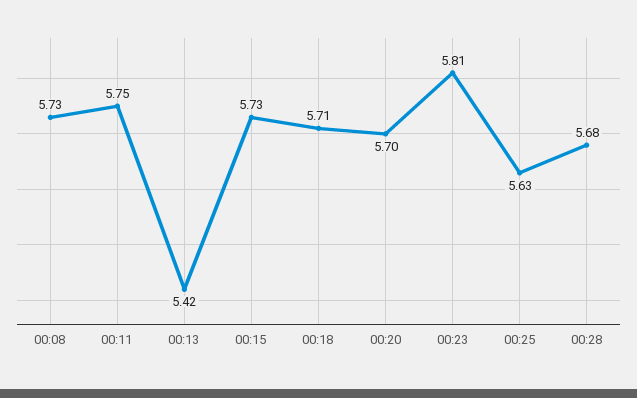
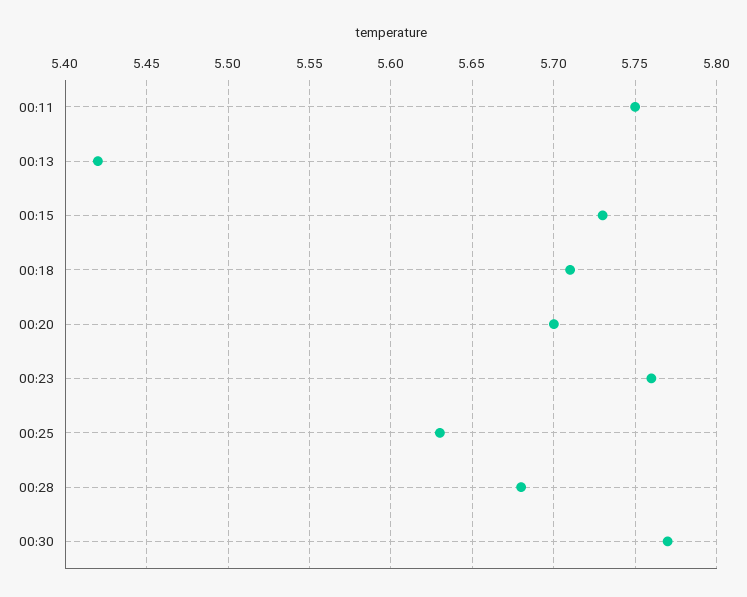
00:08: 5.73 -> none
00:23: 5.81 -> 5.76
00:30: none -> 5.77

